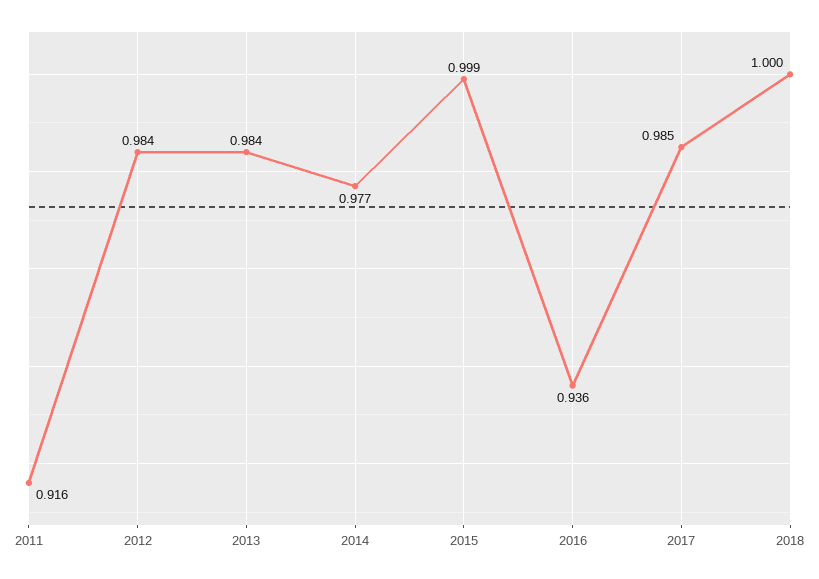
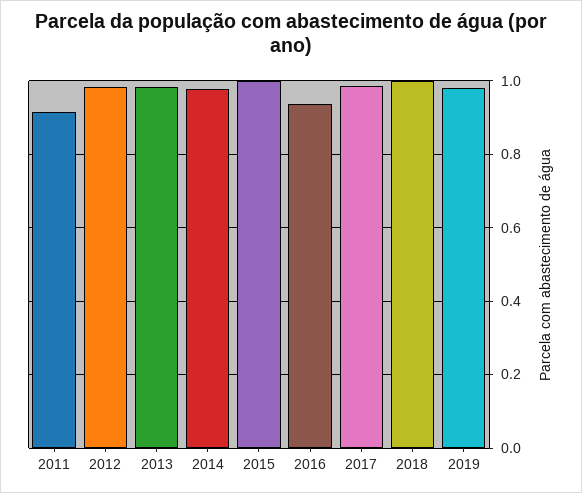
2019: none -> 0.98

